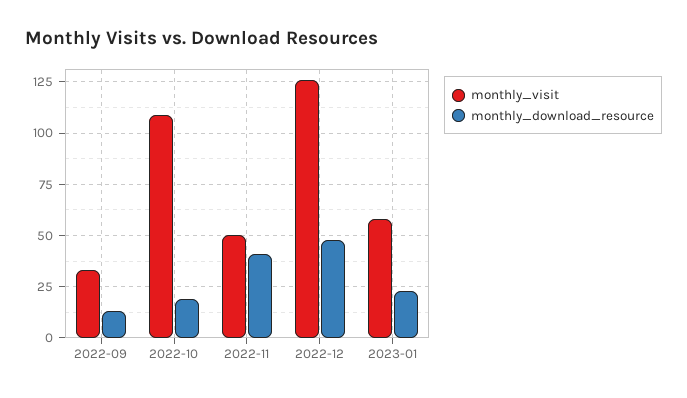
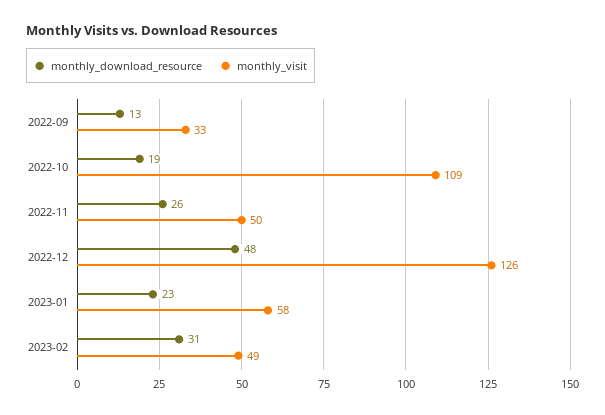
monthly_download_resource, 2022-11: 40 -> 26
monthly_download_resource, 2023-02: none -> 31
monthly_visit, 2023-02: none -> 49

